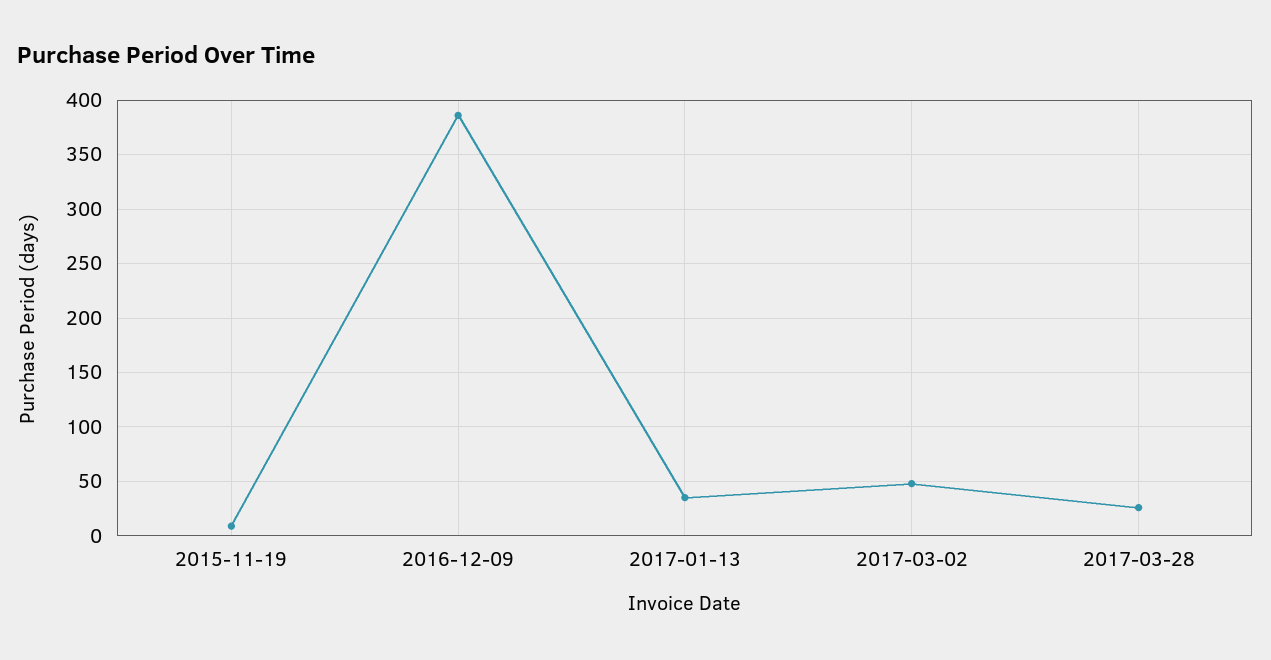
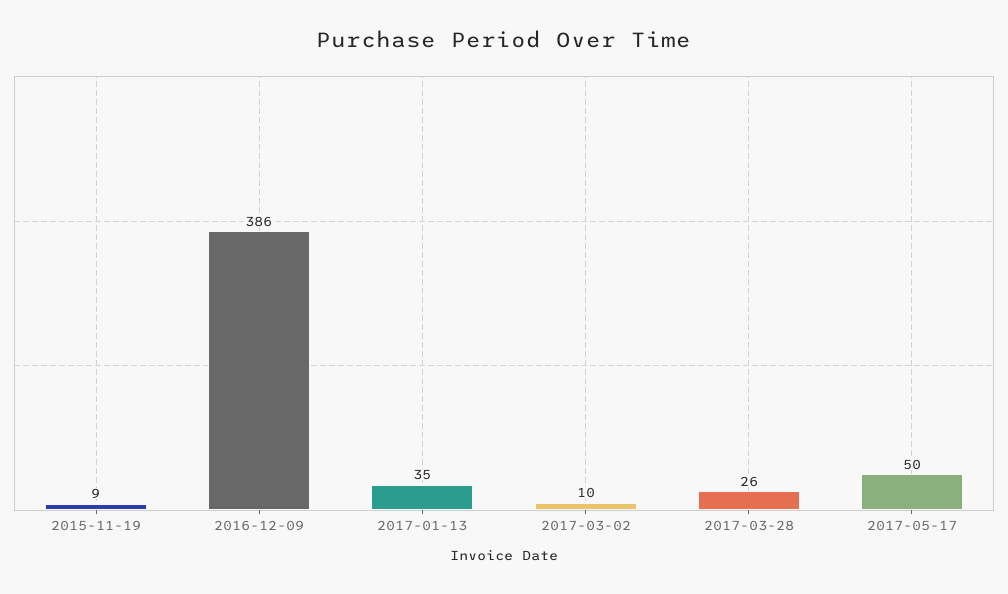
2017-03-02: 50 -> 10
2017-05-17: none -> 50

